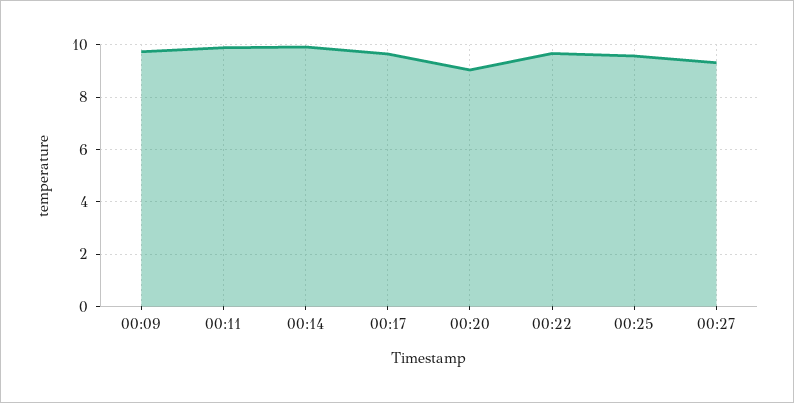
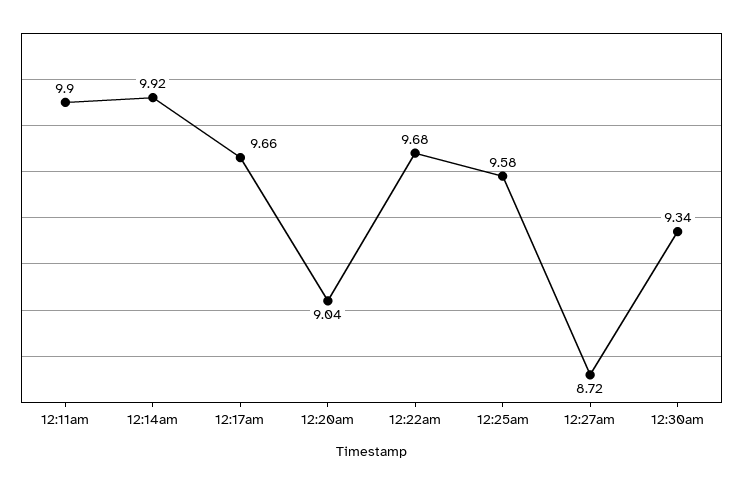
00:09: 9.75 -> none
00:27: 9.25 -> 8.72
12:30am: none -> 9.34

